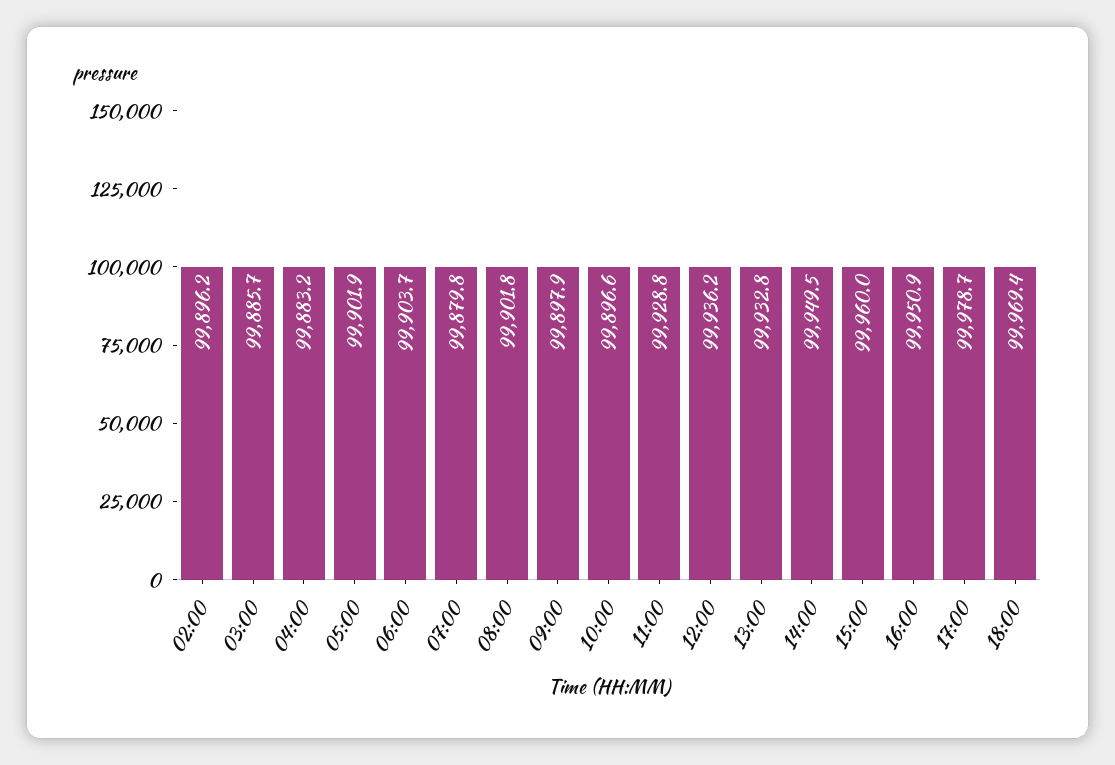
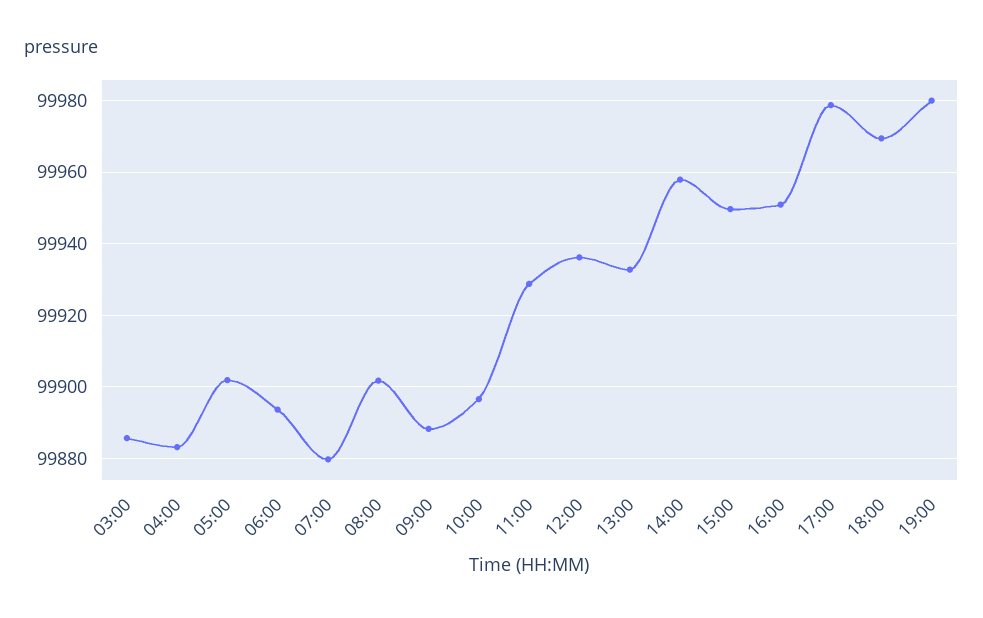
02:00: 99896.2 -> none
06:00: 99903.7 -> 99894
09:00: 99897.9 -> 99888
14:00: 99949.5 -> 99958
15:00: 99960 -> 99950
19:00: none -> 99980

